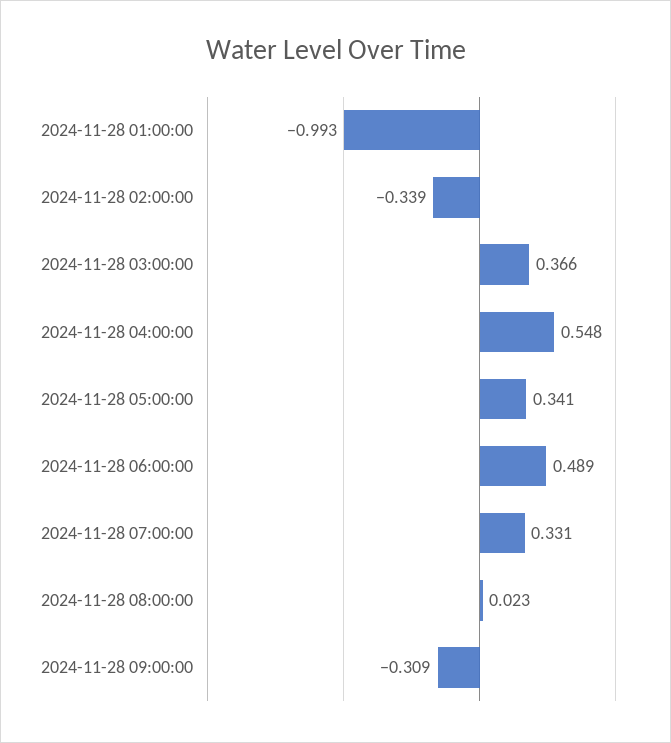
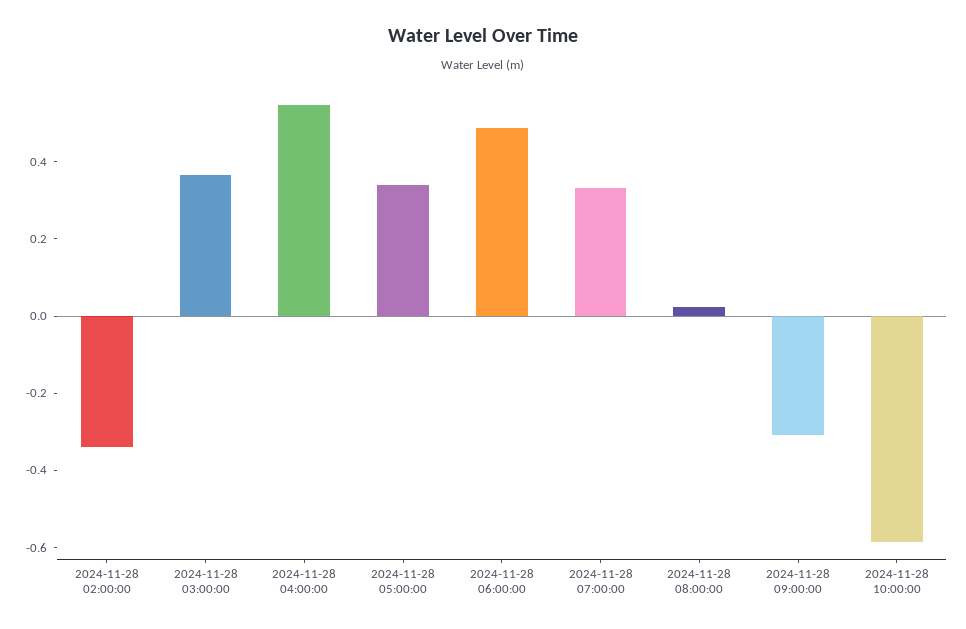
2024-11-28 01:00:00: -0.993 -> none
2024-11-28 10:00:00: none -> -0.6

